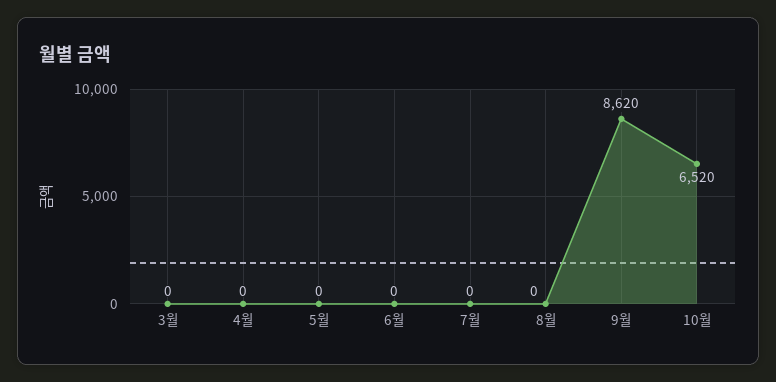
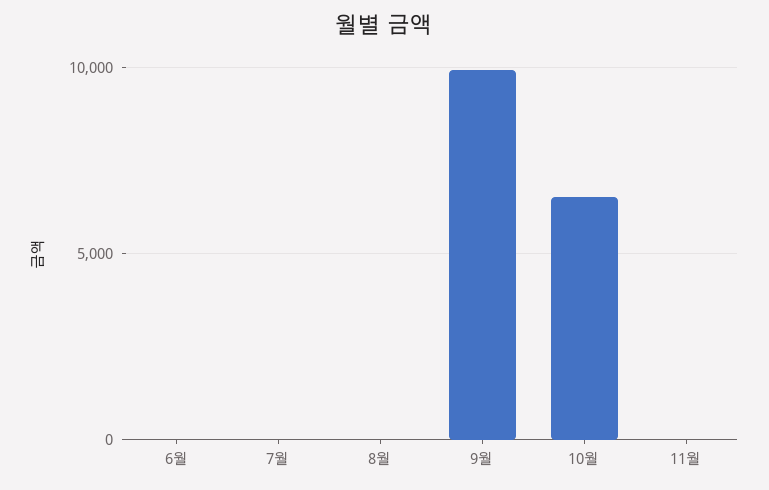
3월: 0 -> none
4월: 0 -> none
5월: 0 -> none
9월: 8620 -> 10000
11월: none -> 0

